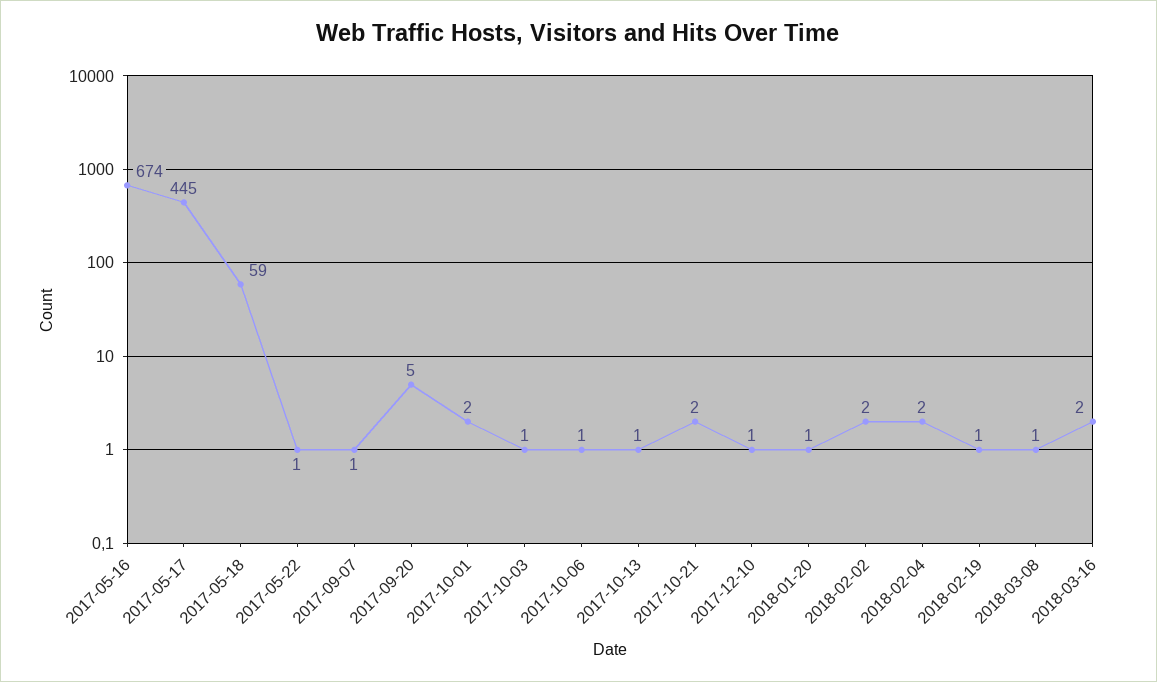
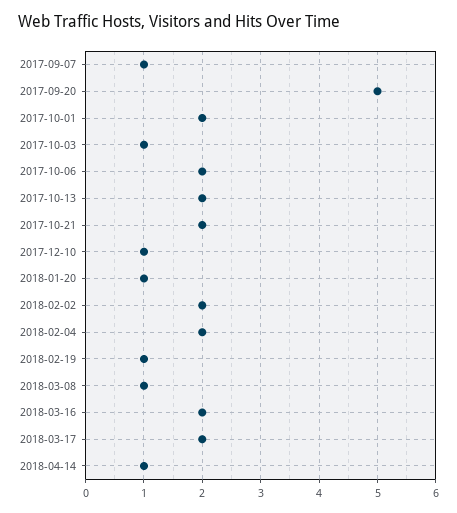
2017-05-16: 674 -> none
2017-05-17: 445 -> none
2017-05-18: 59 -> none
2017-05-22: 1 -> none
2017-10-06: 1 -> 2
2017-10-13: 1 -> 2
2018-03-17: none -> 2
2018-04-14: none -> 1

